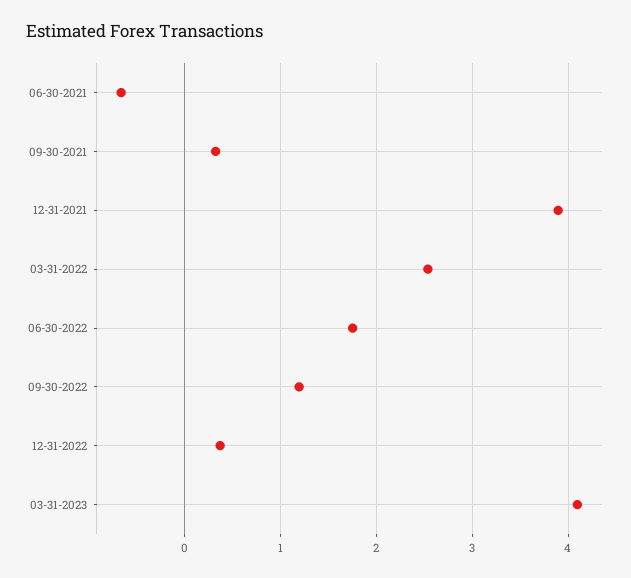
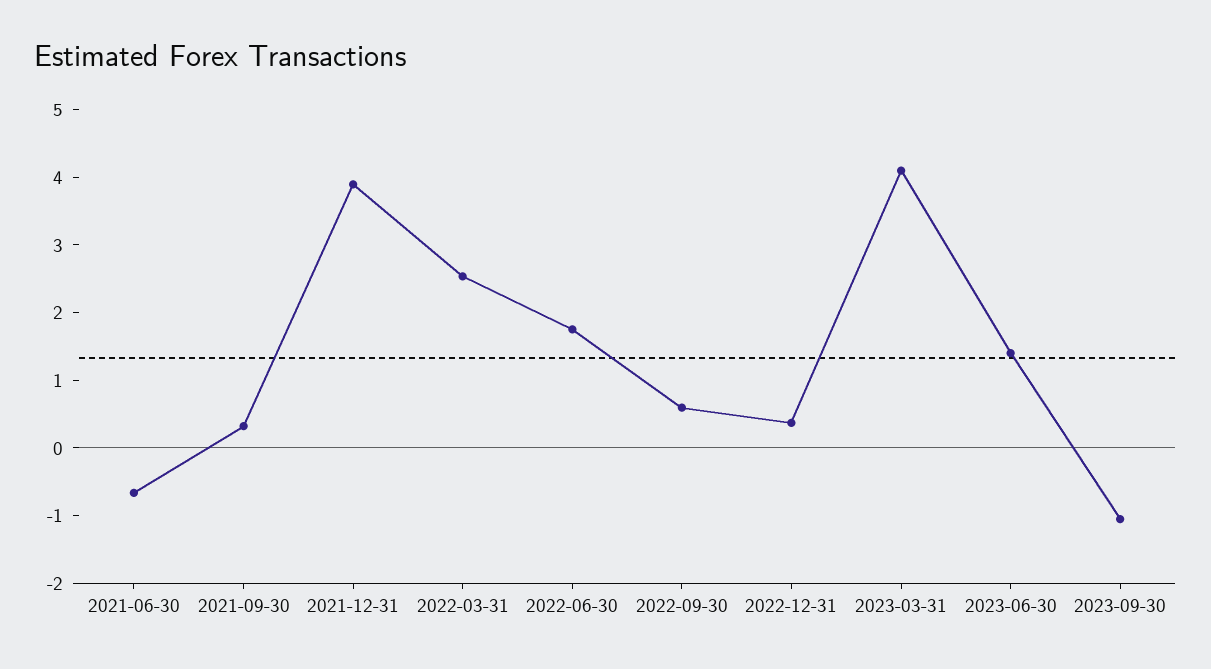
09-30-2022: 1.2 -> 0.6
2023-06-30: none -> 1.4
2023-09-30: none -> -1

